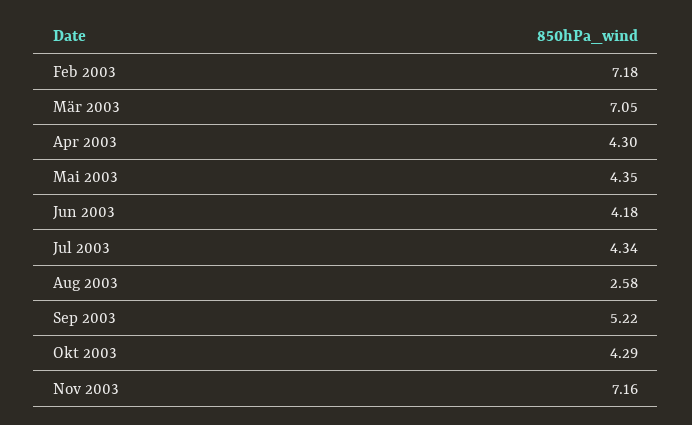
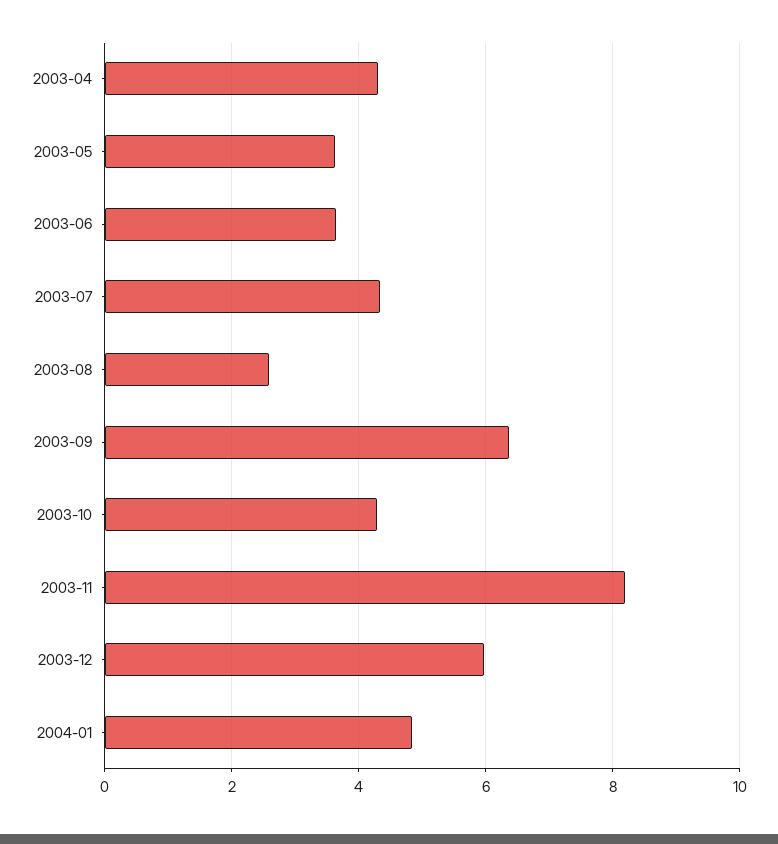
Feb 2003: 7.18 -> none
Mär 2003: 7.05 -> none
Mai 2003: 4.35 -> 3.6
Jun 2003: 4.18 -> 3.6
Sep 2003: 5.22 -> 6.4
Nov 2003: 7.16 -> 8.2
2003-12: none -> 6
2004-01: none -> 4.8

